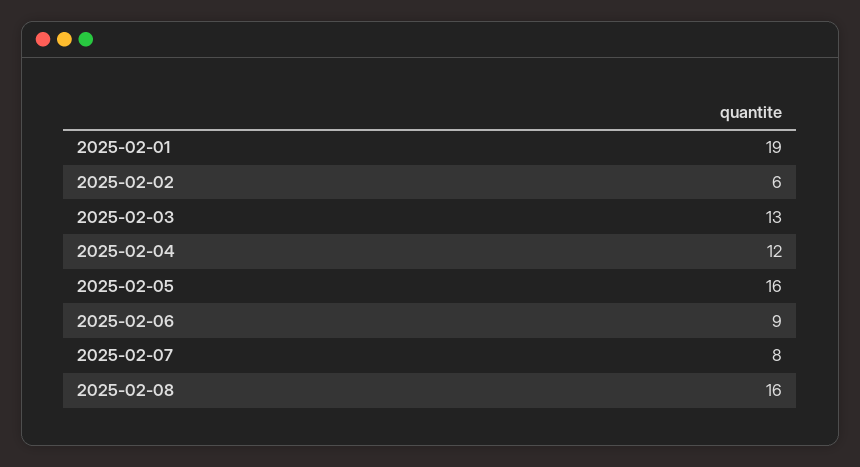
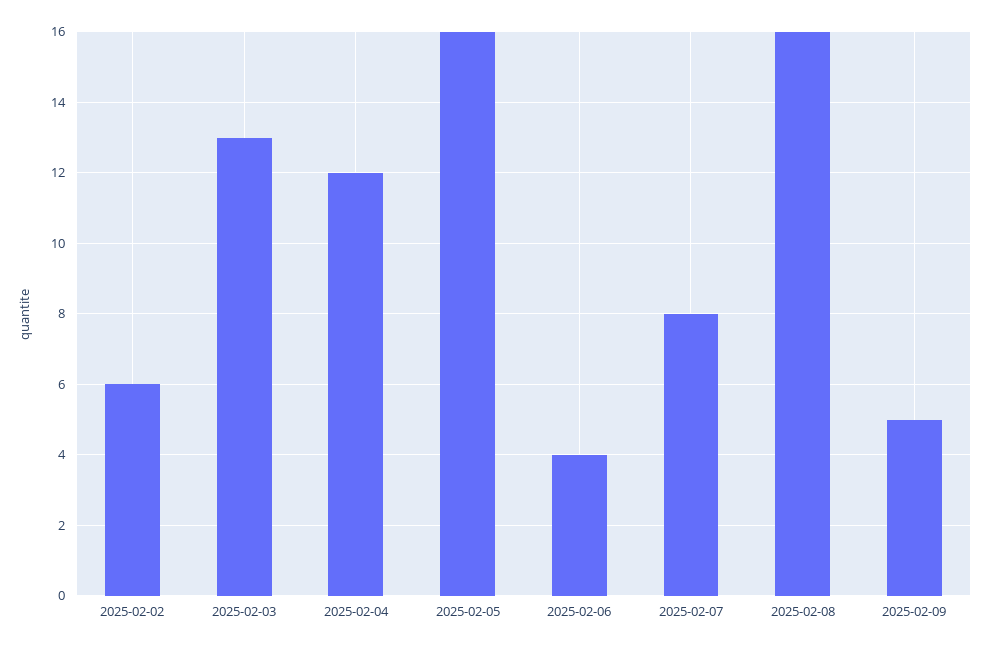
2025-02-01: 19 -> none
2025-02-06: 9 -> 4
2025-02-09: none -> 5

